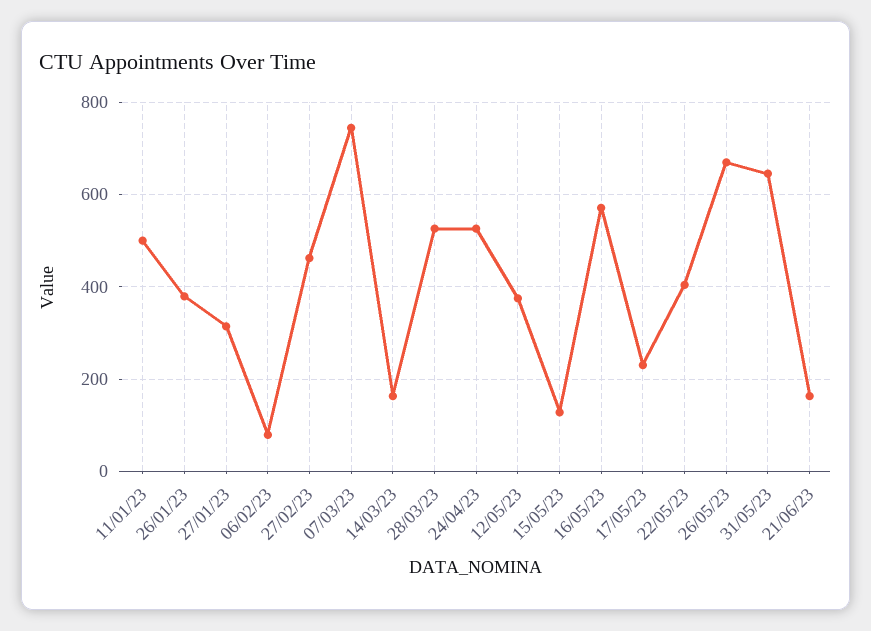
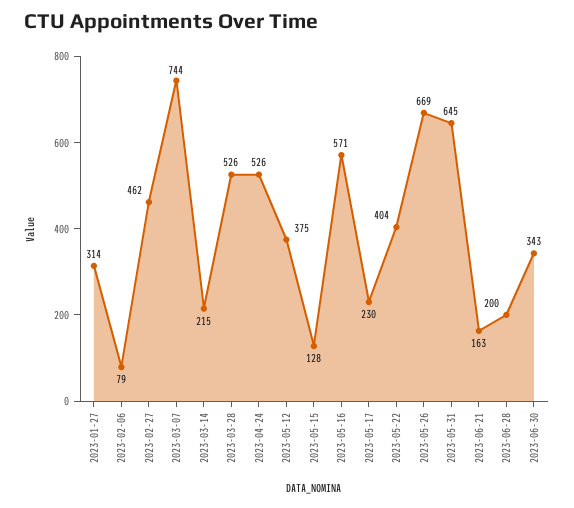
11/01/23: 500 -> none
26/01/23: 380 -> none
14/03/23: 160 -> 215
2023-06-28: none -> 200
2023-06-30: none -> 343

